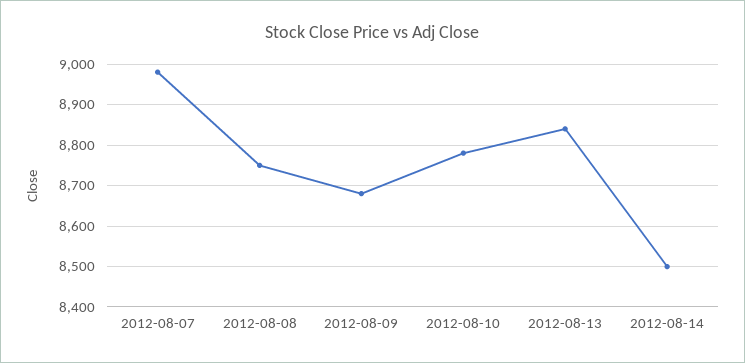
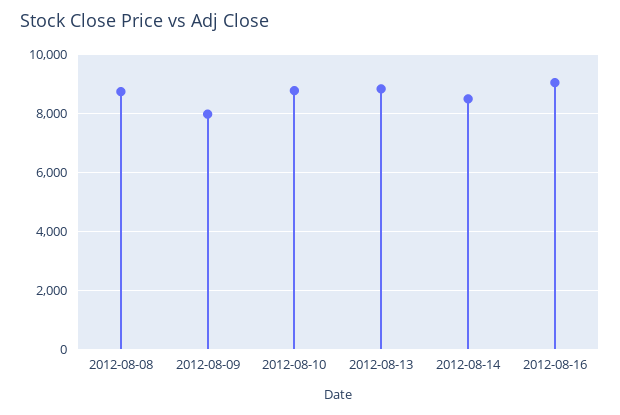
2012-08-07: 8980 -> none
2012-08-09: 8680 -> 8000
2012-08-16: none -> 9000

